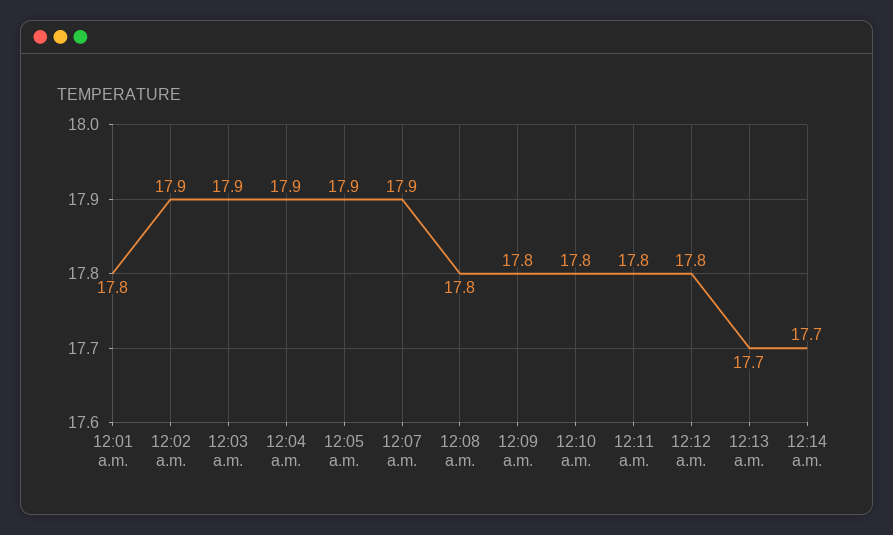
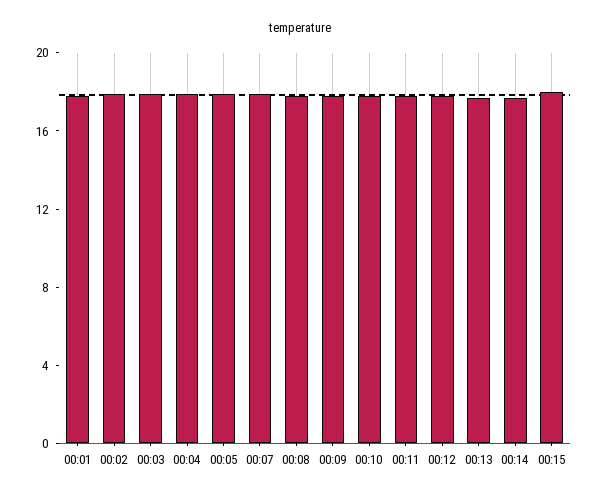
00:15: none -> 18

